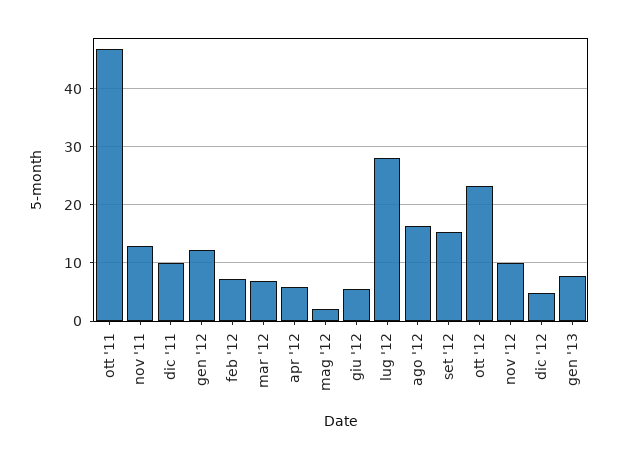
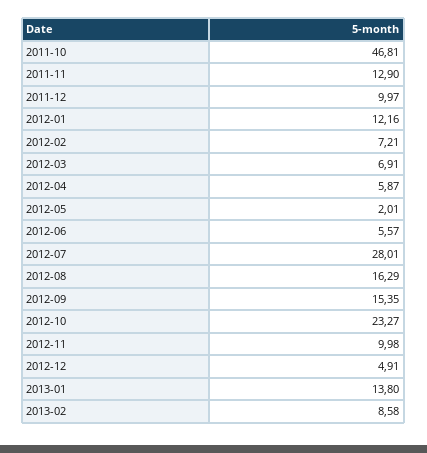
gen '13: 8 -> 13.8
2013-02: none -> 8.58

